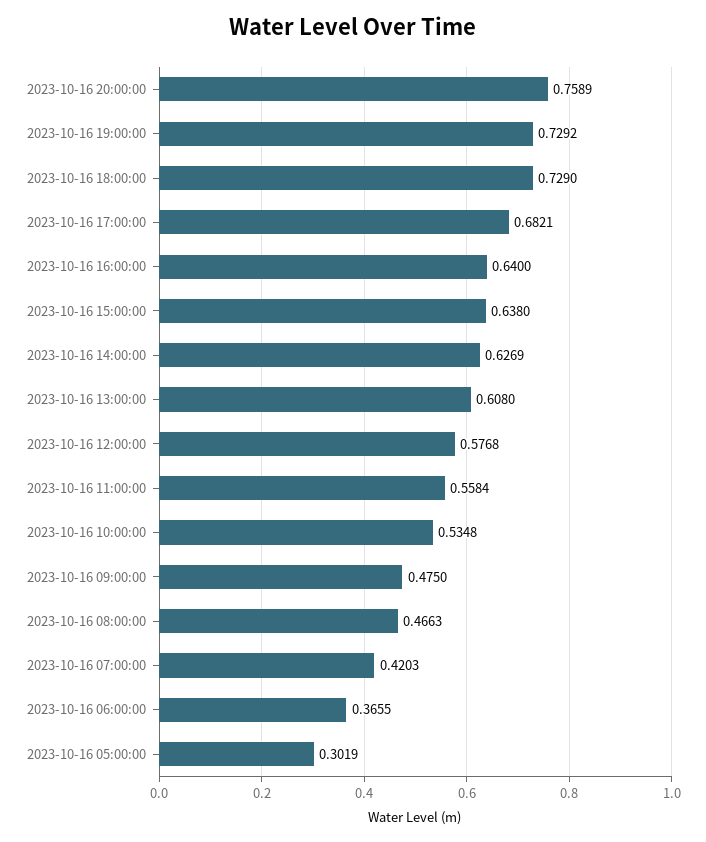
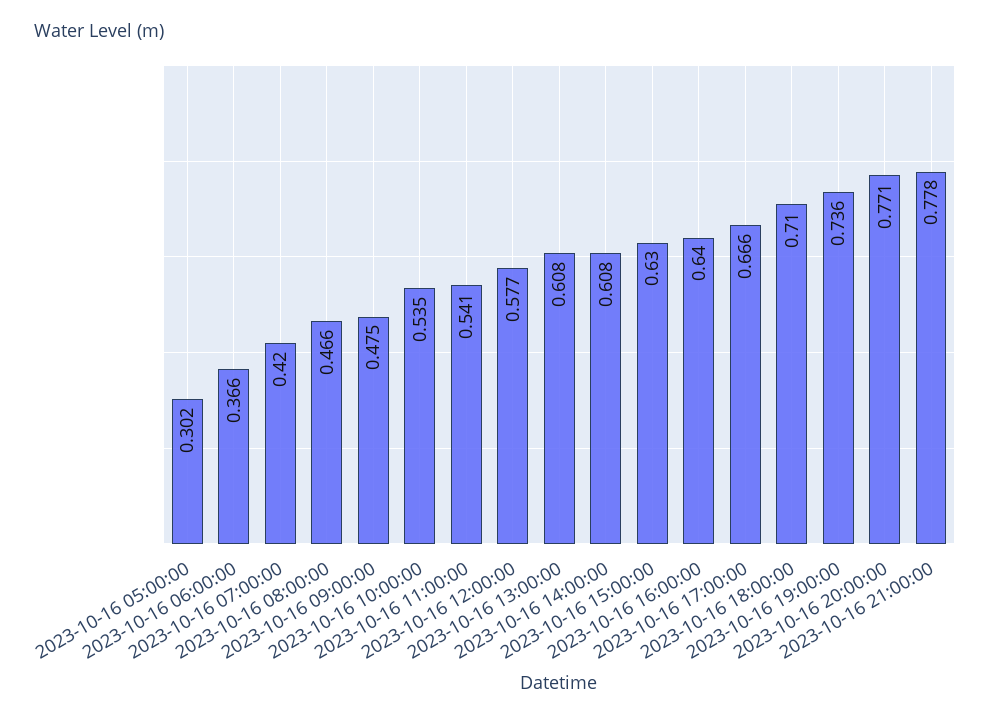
2023-10-16 20:00:00: 0.7589 -> 0.771
2023-10-16 19:00:00: 0.7292 -> 0.736
2023-10-16 18:00:00: 0.729 -> 0.71
2023-10-16 17:00:00: 0.6821 -> 0.666
2023-10-16 15:00:00: 0.638 -> 0.63
2023-10-16 14:00:00: 0.6269 -> 0.608
2023-10-16 11:00:00: 0.5584 -> 0.541
2023-10-16 21:00:00: none -> 0.778

